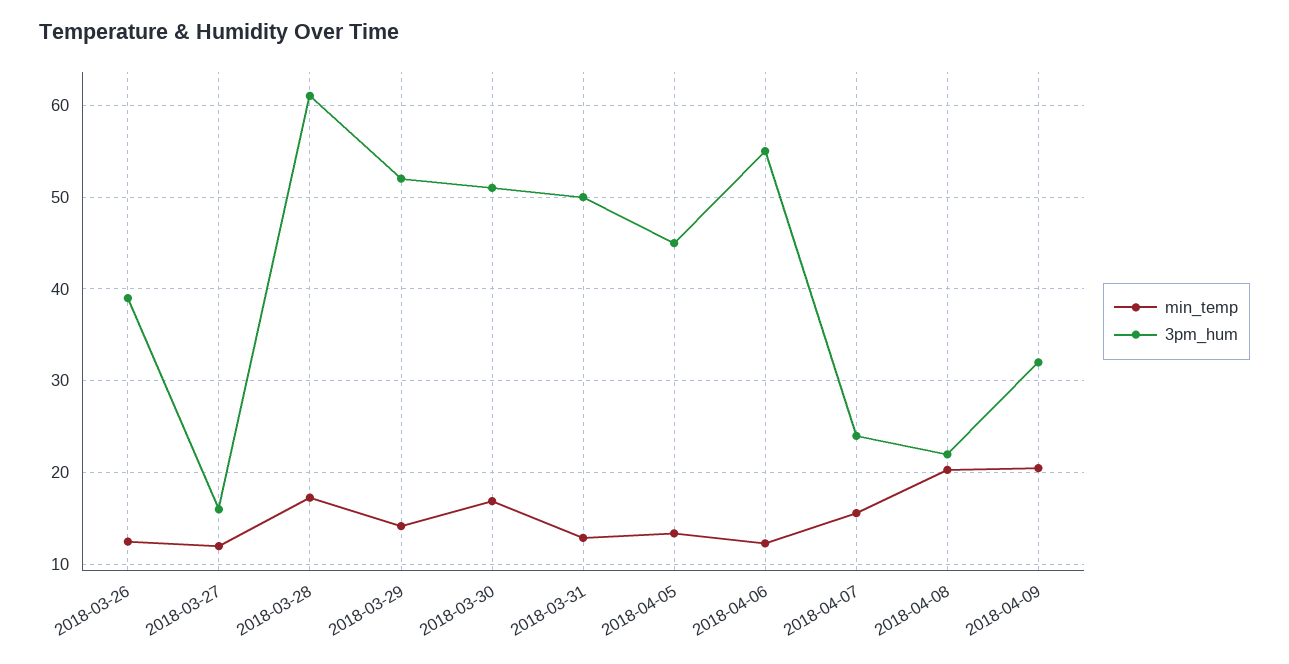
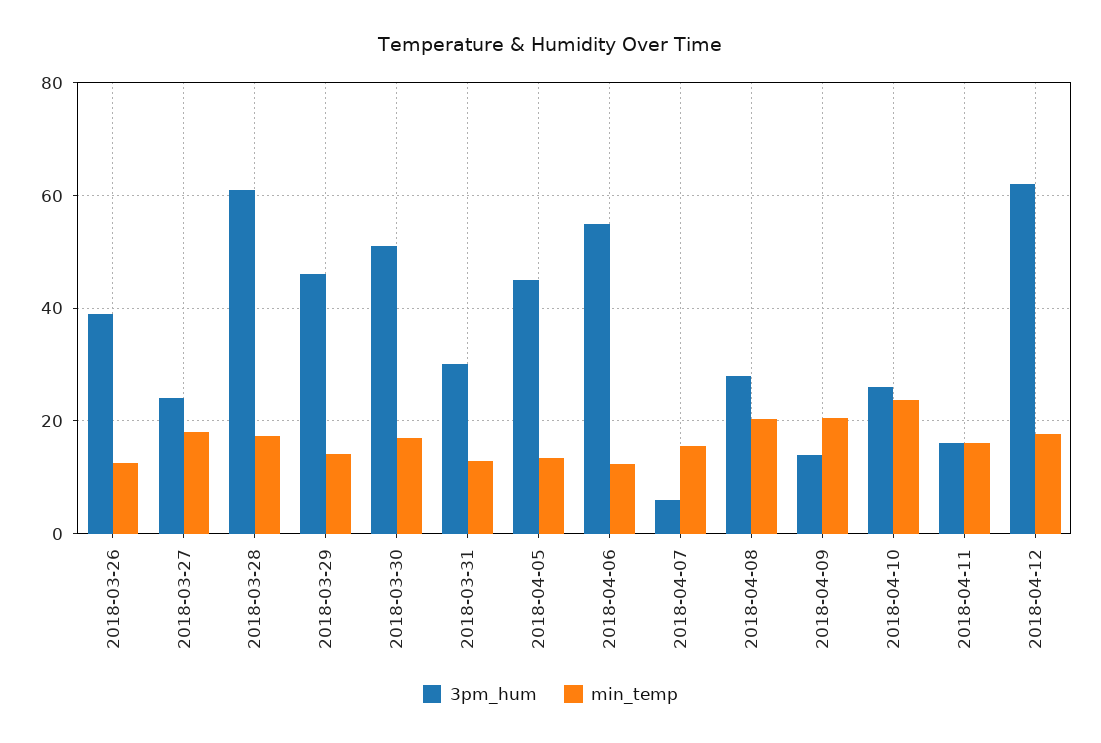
min_temp, 2018-03-27: 12 -> 18
3pm_hum, 2018-03-27: 16 -> 24
3pm_hum, 2018-03-29: 52 -> 46
3pm_hum, 2018-03-31: 50 -> 30
3pm_hum, 2018-04-07: 24 -> 6
3pm_hum, 2018-04-08: 22 -> 28
3pm_hum, 2018-04-09: 32 -> 14
3pm_hum, 2018-04-10: none -> 26
min_temp, 2018-04-10: none -> 24
3pm_hum, 2018-04-11: none -> 16
min_temp, 2018-04-11: none -> 16
3pm_hum, 2018-04-12: none -> 62
min_temp, 2018-04-12: none -> 18

